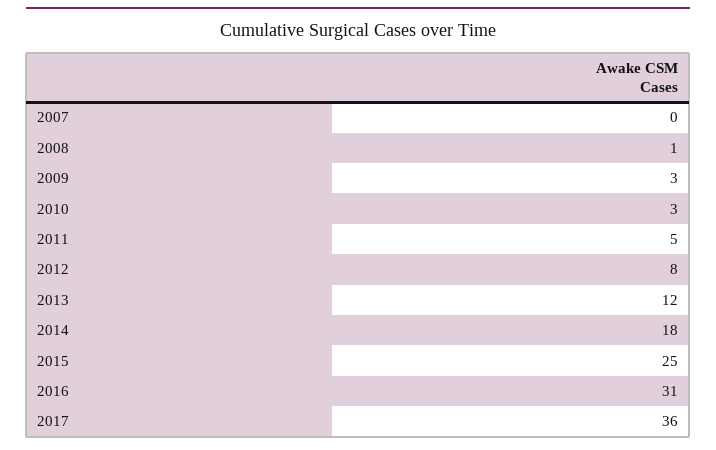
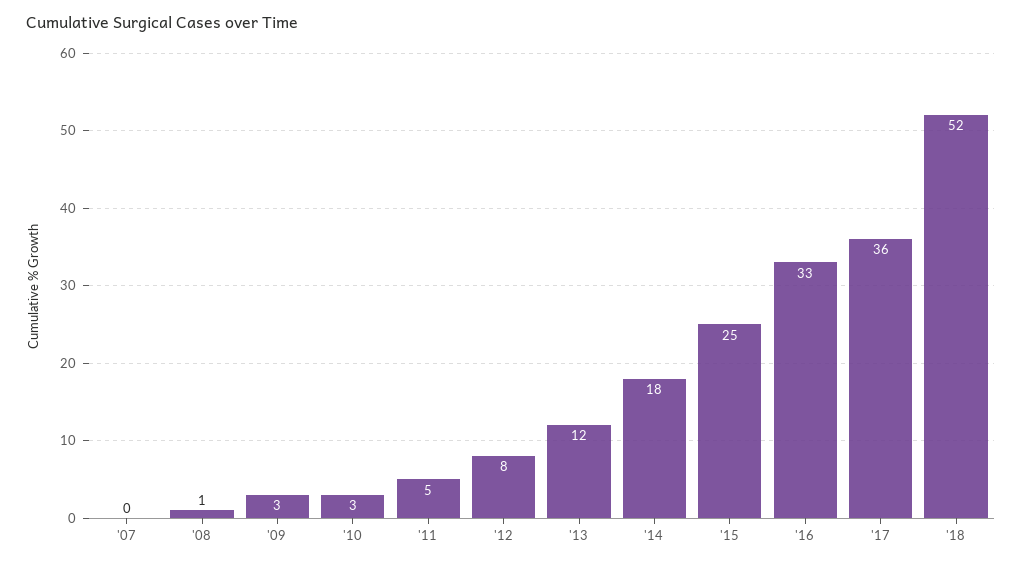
2016: 31 -> 33
'18: none -> 52

